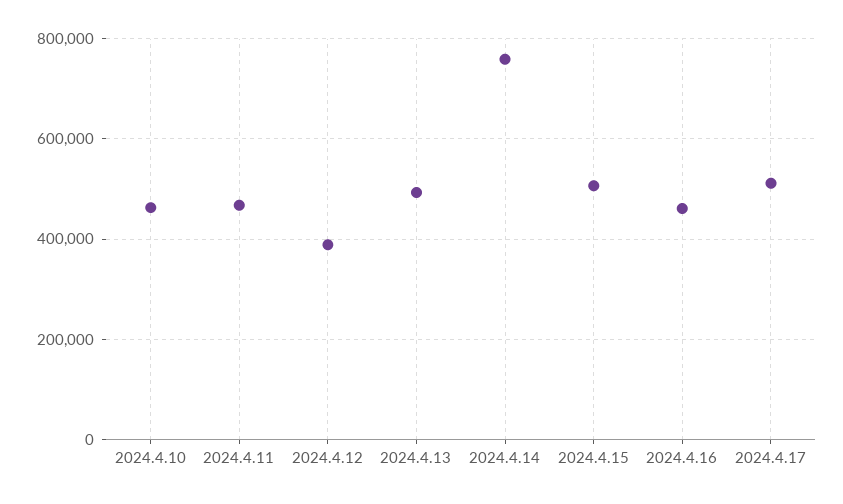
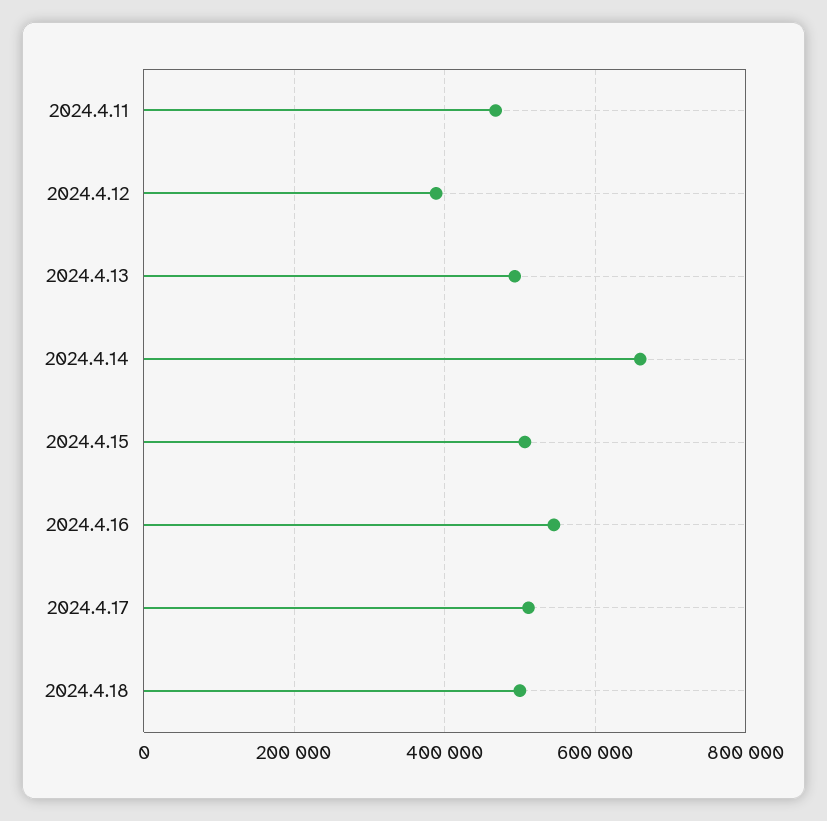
2024.4.10: 460000 -> none
2024.4.14: 760000 -> 660000
2024.4.16: 460000 -> 540000
2024.4.18: none -> 500000

